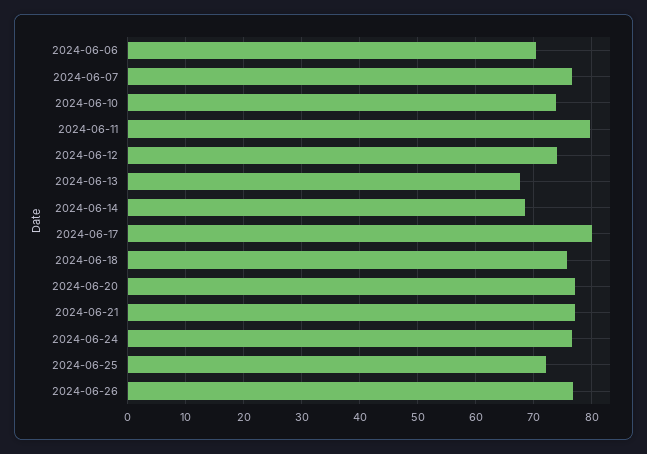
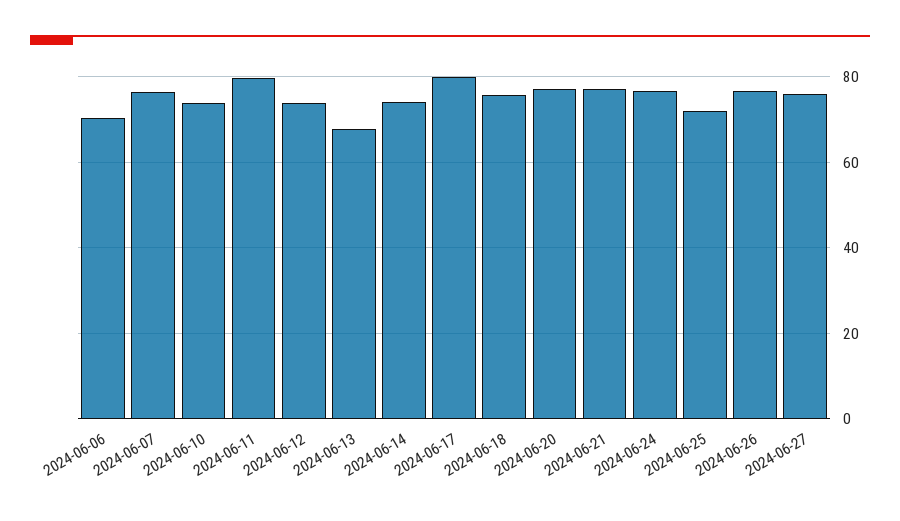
2024-06-14: 68 -> 74
2024-06-27: none -> 76

